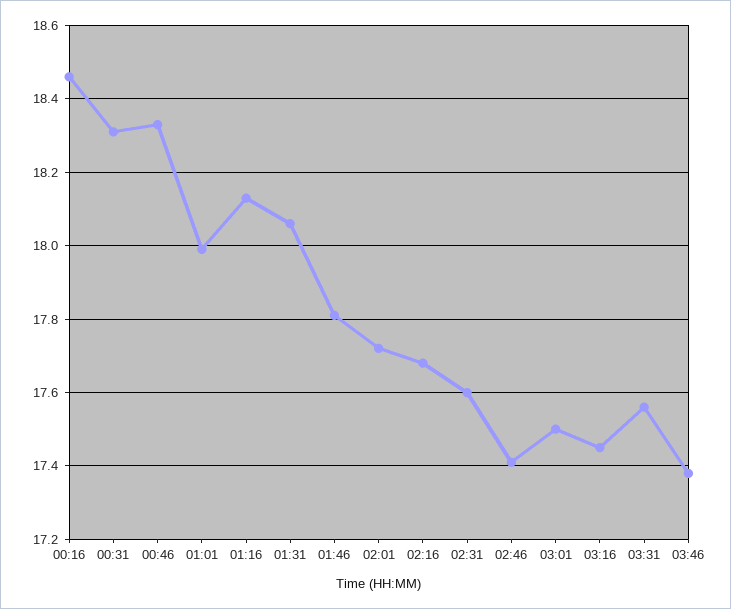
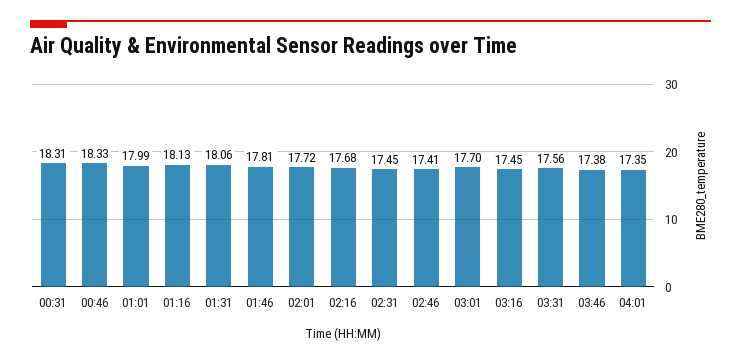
00:16: 18.45 -> none
02:31: 17.6 -> 17.45
03:01: 17.5 -> 17.7
04:01: none -> 17.35

